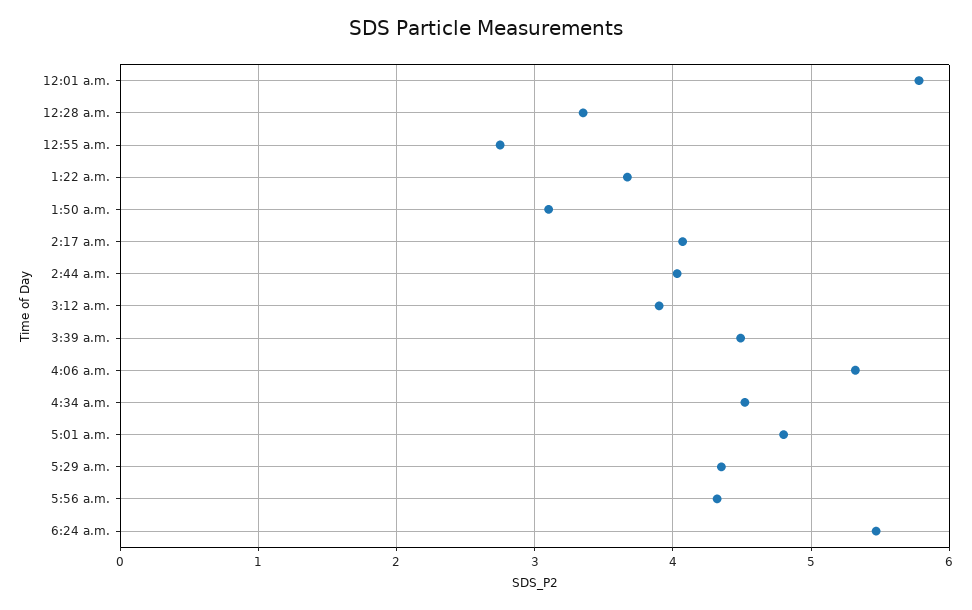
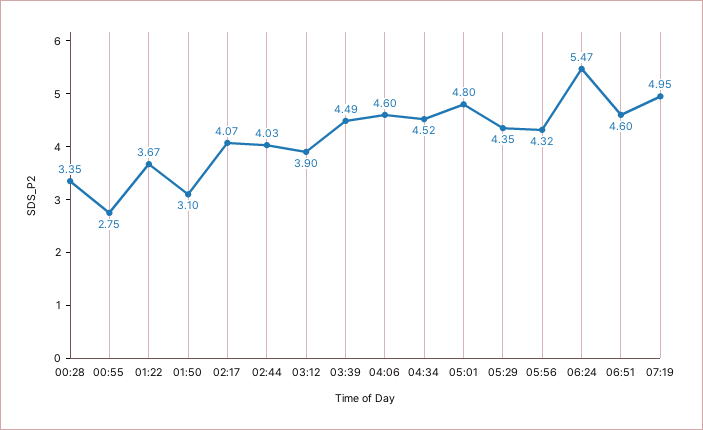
12:01 a.m.: 5.8 -> none
4:06 a.m.: 5.3 -> 4.6
06:51: none -> 4.6
07:19: none -> 4.95

